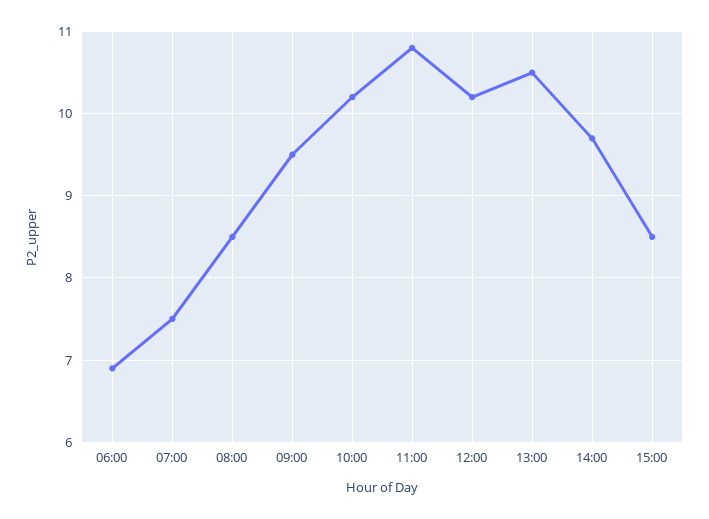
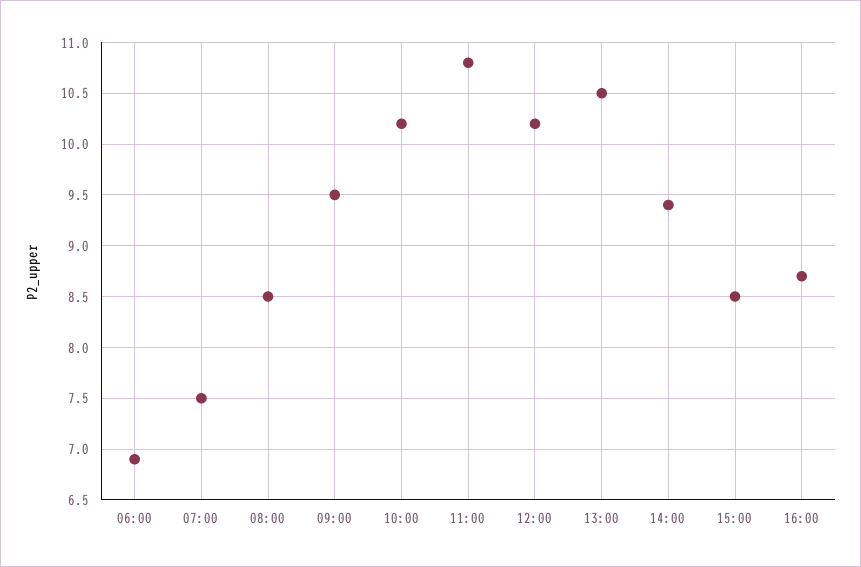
14:00: 9.7 -> 9.4
16:00: none -> 8.7

